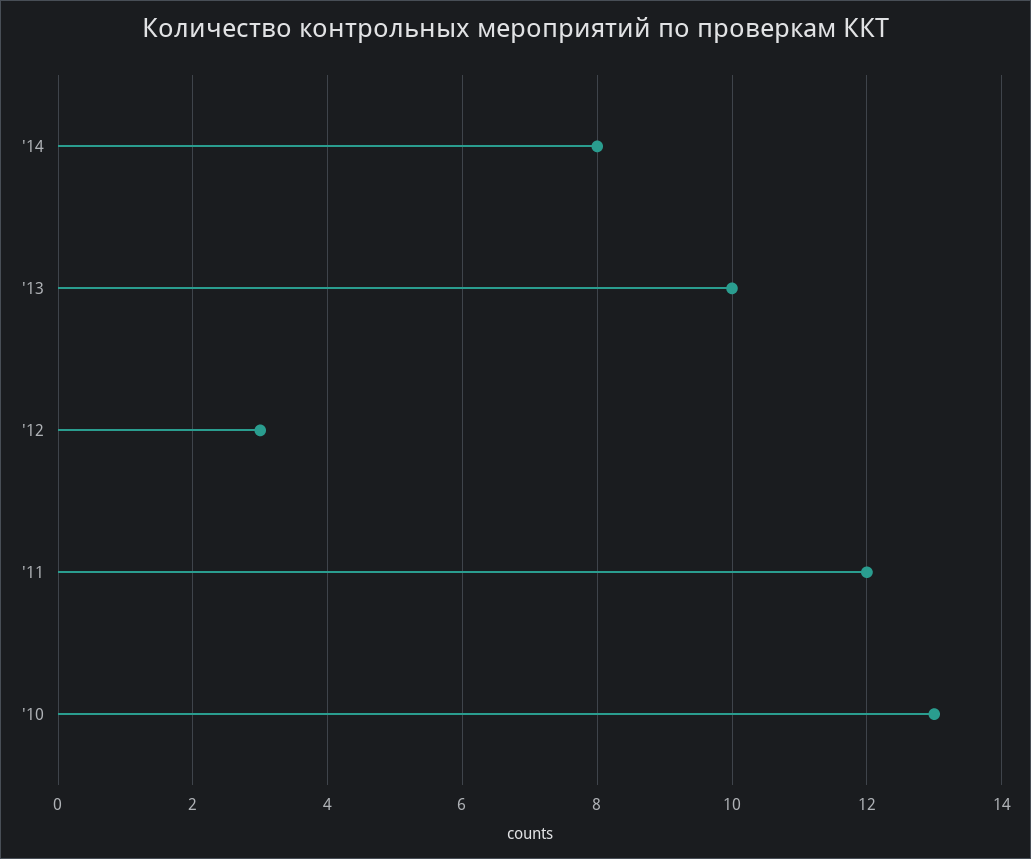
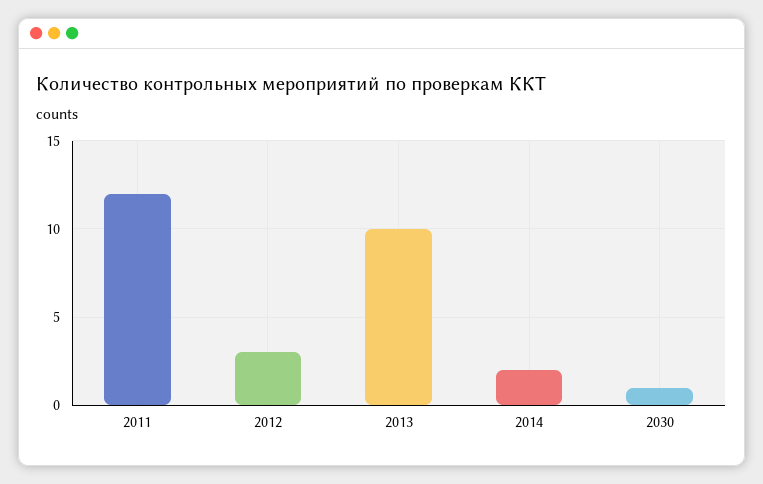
'14: 8 -> 2
'10: 13 -> none
2030: none -> 1

